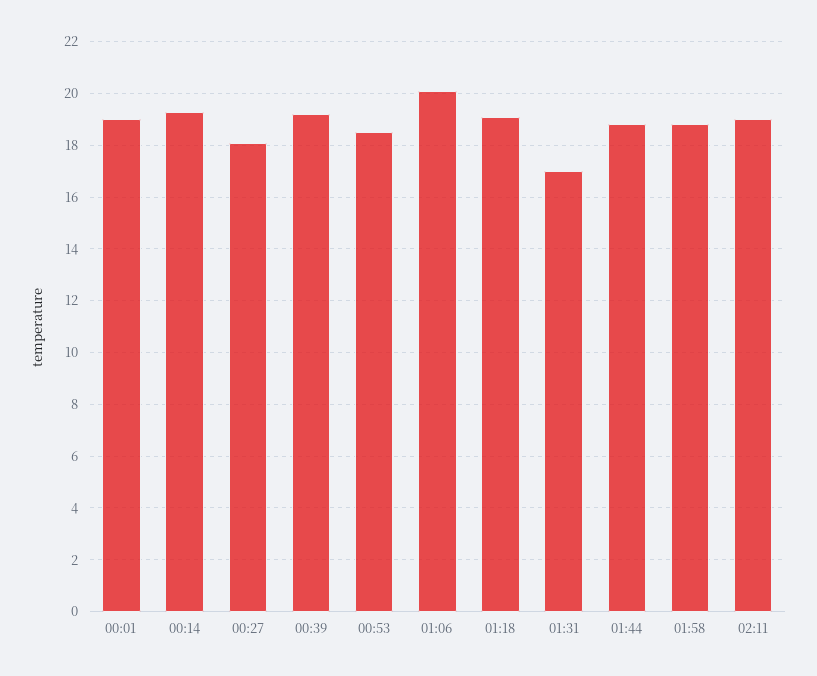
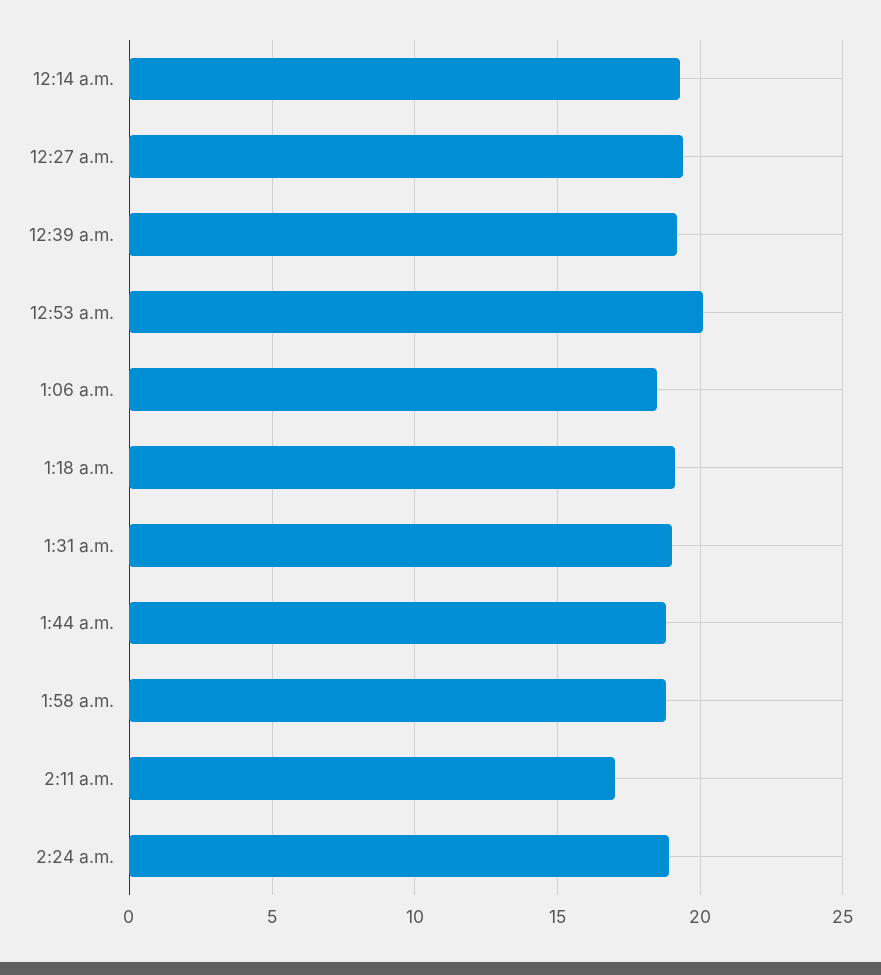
00:01: 19 -> none
00:27: 18 -> 19.5
00:53: 18.5 -> 20
01:06: 20 -> 18.5
01:31: 17 -> 19
02:11: 19 -> 17
2:24 a.m.: none -> 19

